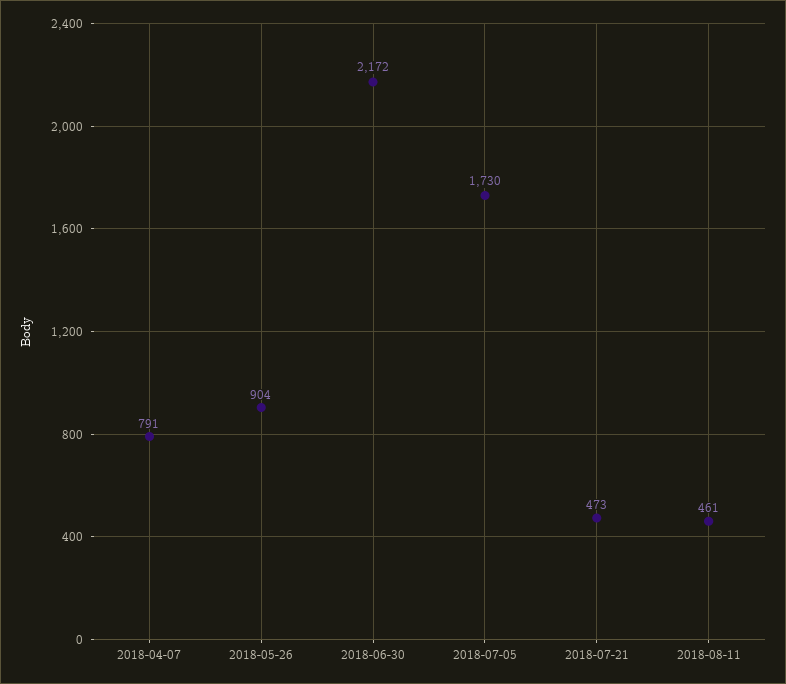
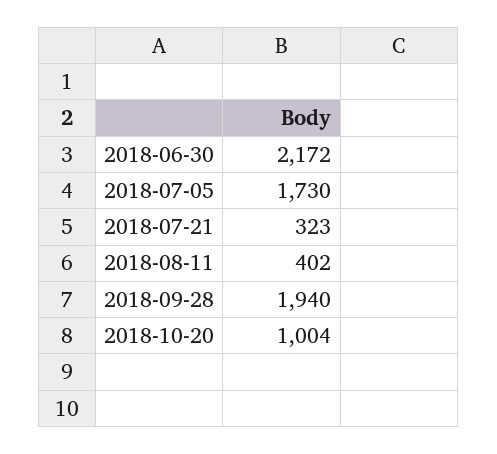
2018-04-07: 791 -> none
2018-05-26: 904 -> none
2018-07-21: 473 -> 323
2018-08-11: 461 -> 402
2018-09-28: none -> 1940
2018-10-20: none -> 1004

